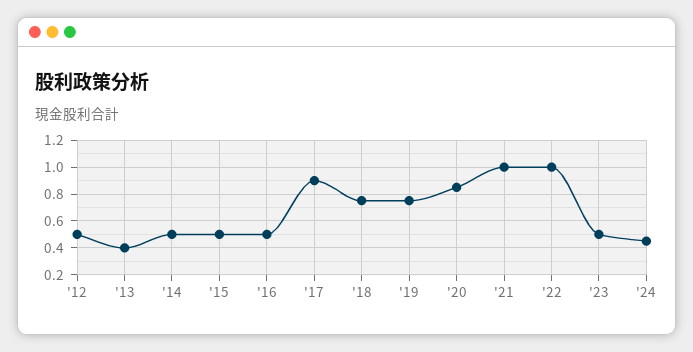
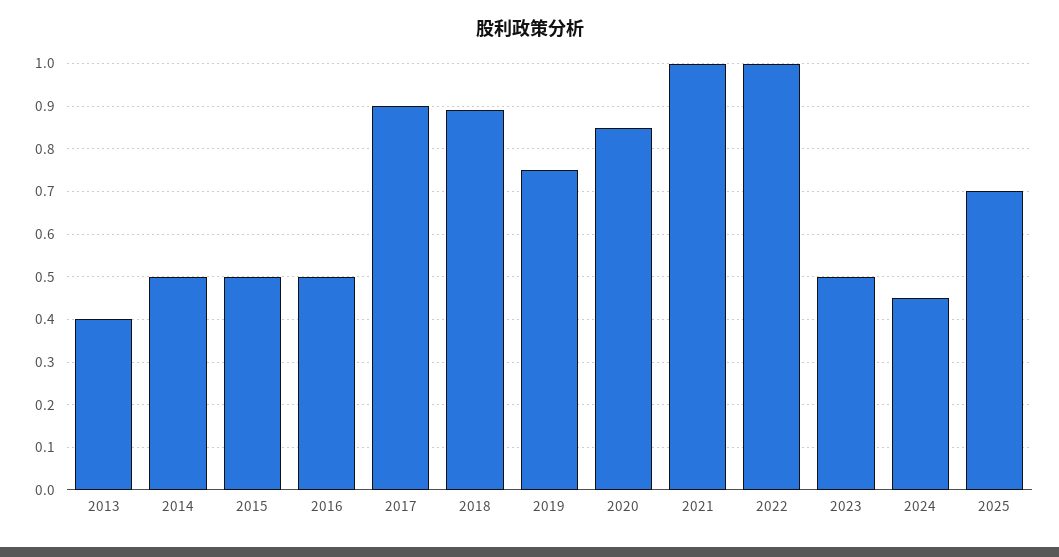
'12: 0.5 -> none
'18: 0.75 -> 0.9
2025: none -> 0.7

